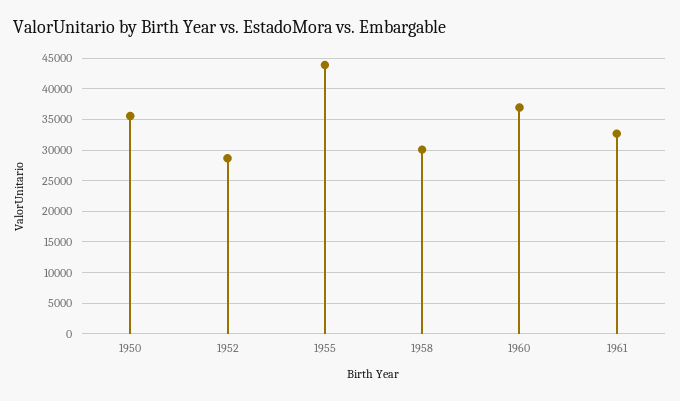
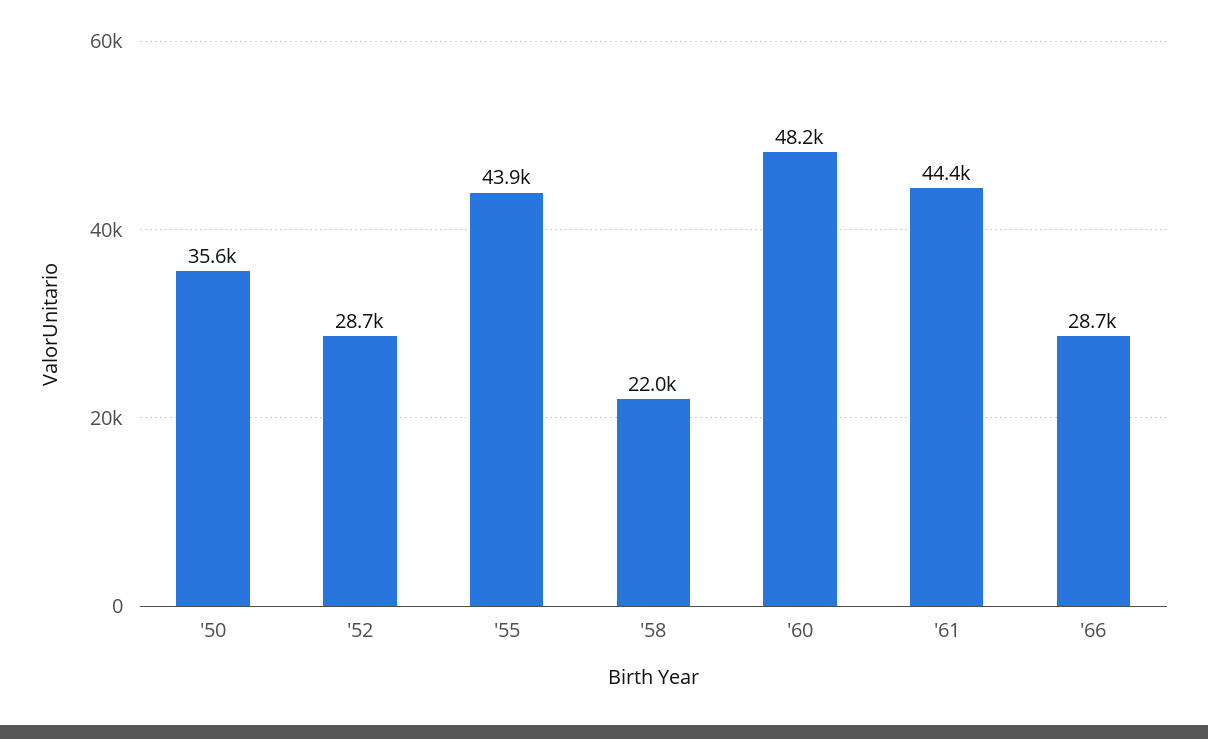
1958: 30000 -> 22000
1960: 37000 -> 48200
1961: 33000 -> 44400
'66: none -> 28700

